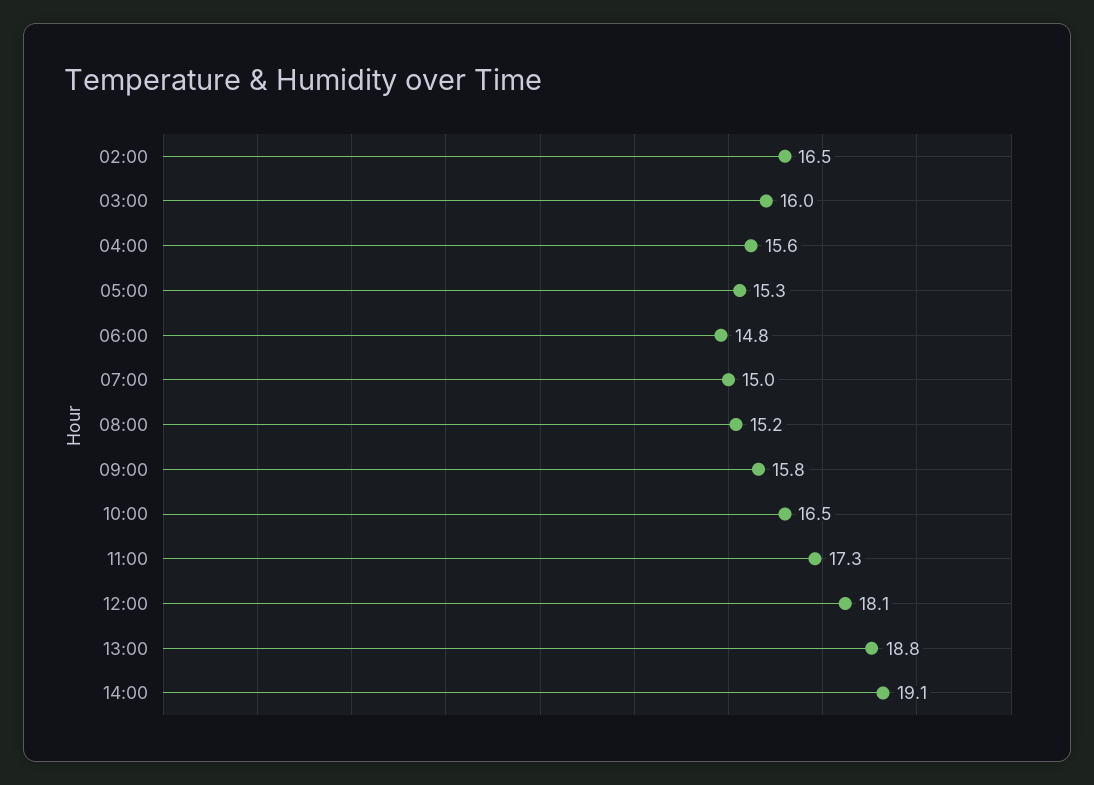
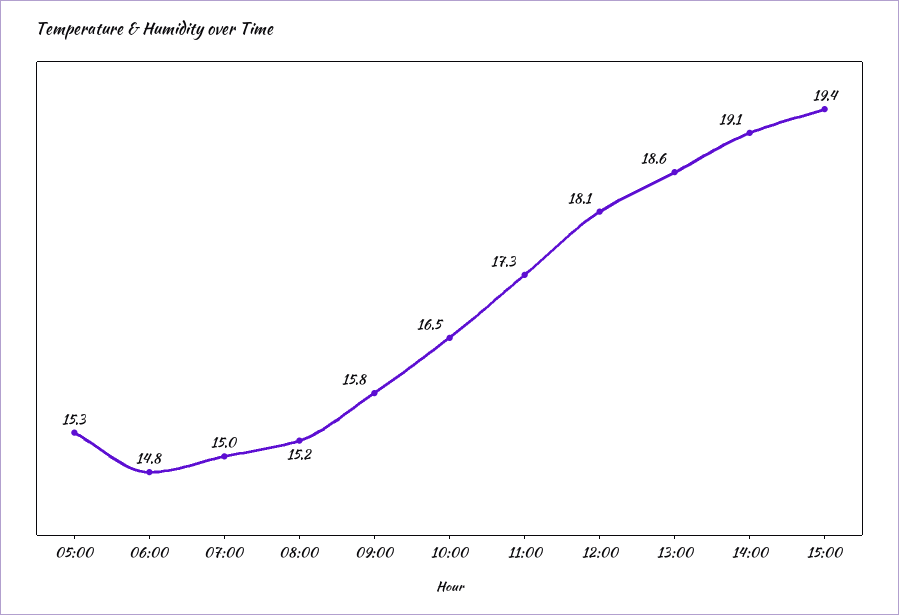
02:00: 16.5 -> none
03:00: 16 -> none
04:00: 15.6 -> none
13:00: 18.8 -> 18.6
15:00: none -> 19.4

